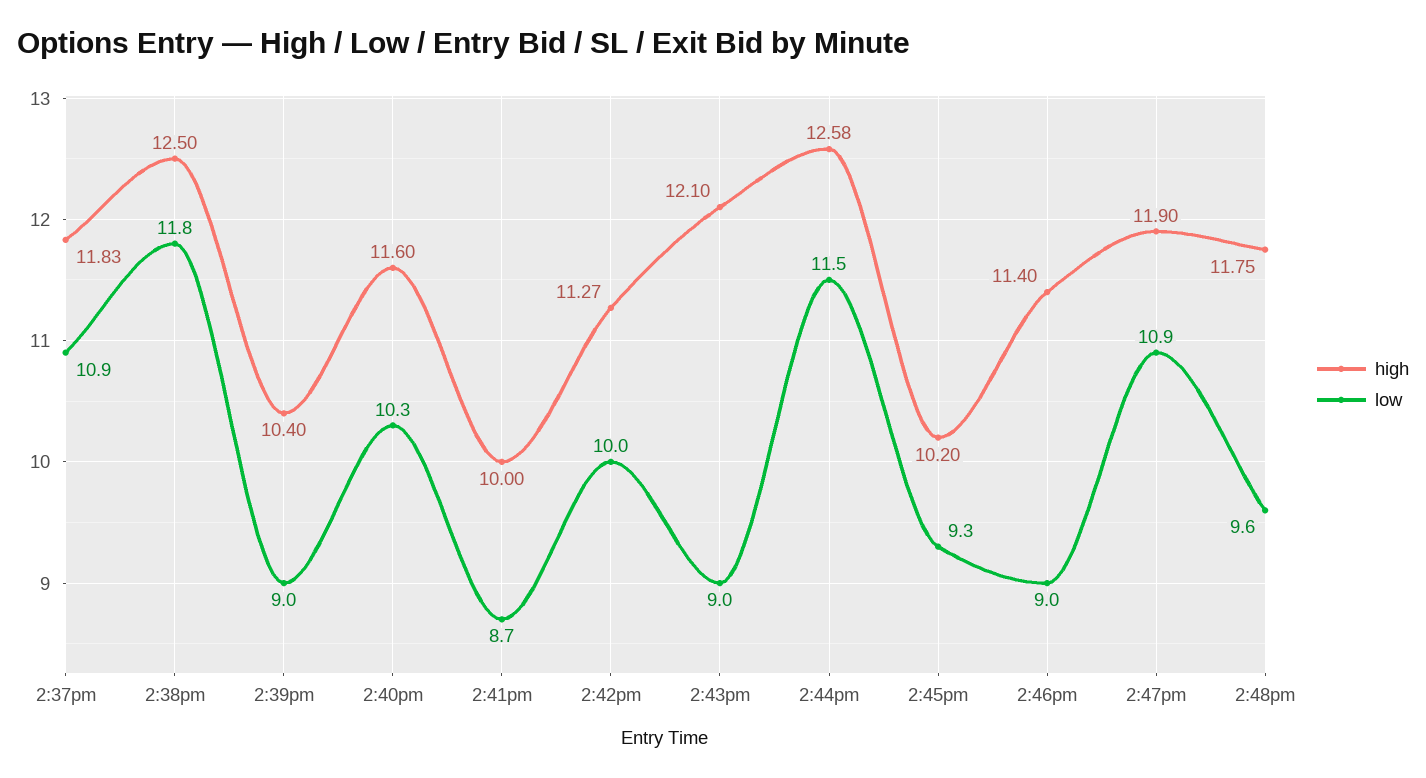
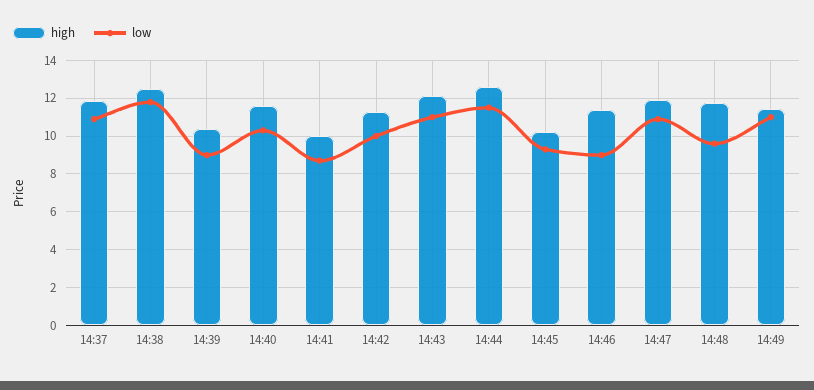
low, 2:43pm: 9 -> 11
high, 14:49: none -> 11.5
low, 14:49: none -> 11

